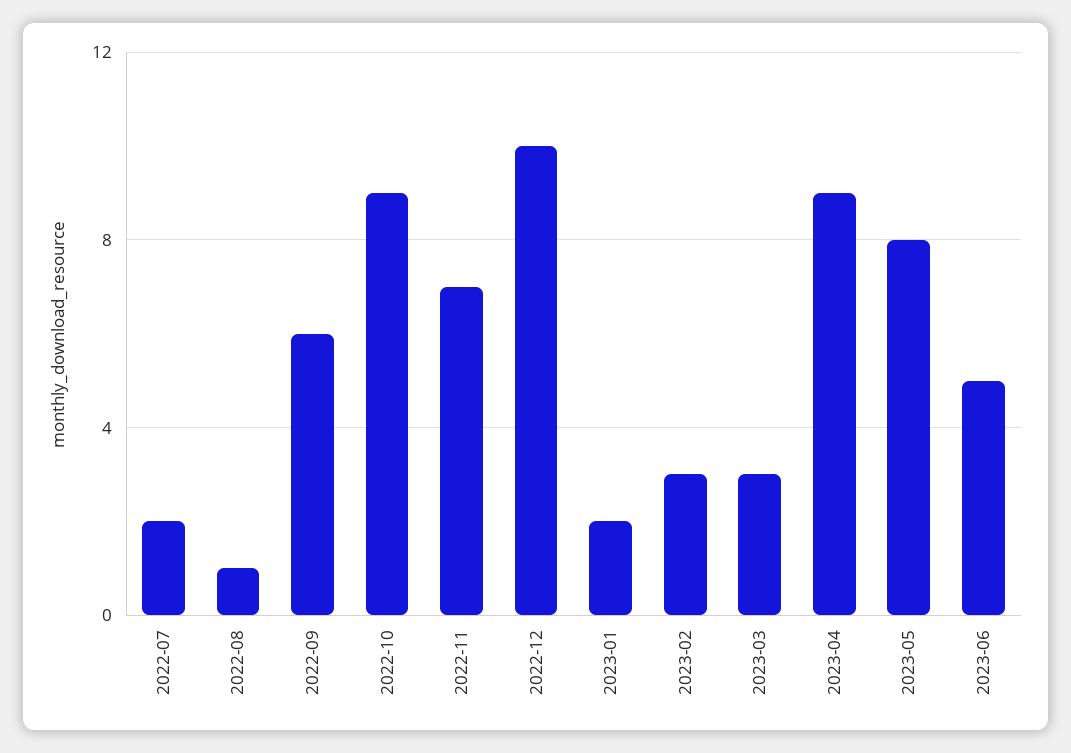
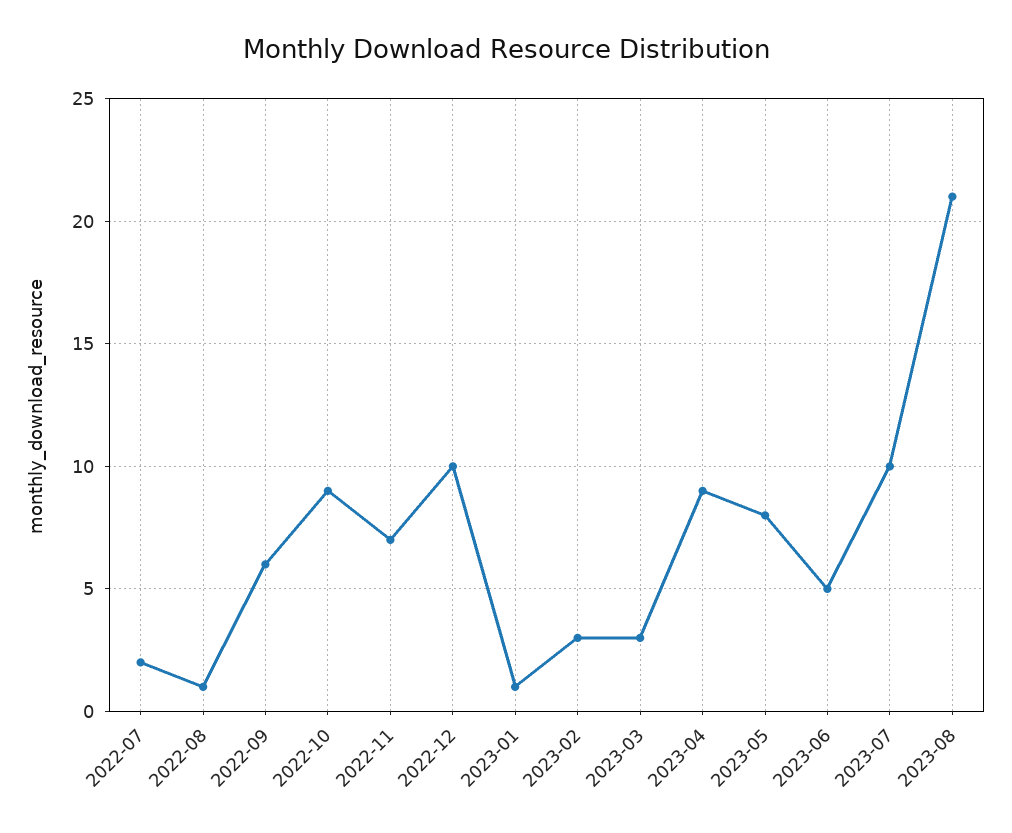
2023-01: 2 -> 1
2023-07: none -> 10
2023-08: none -> 21

